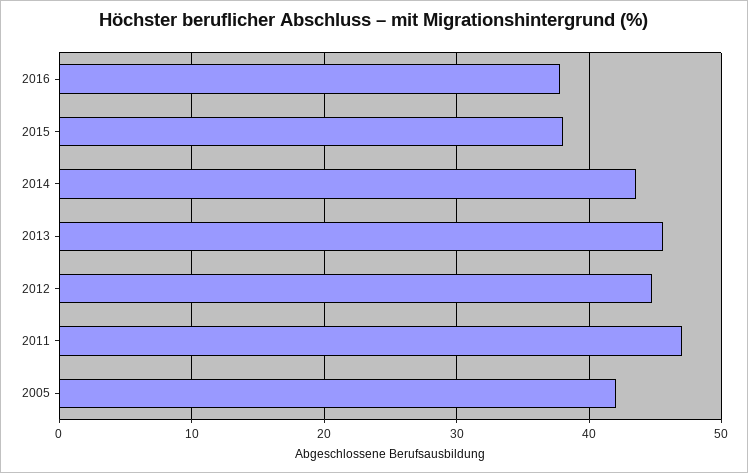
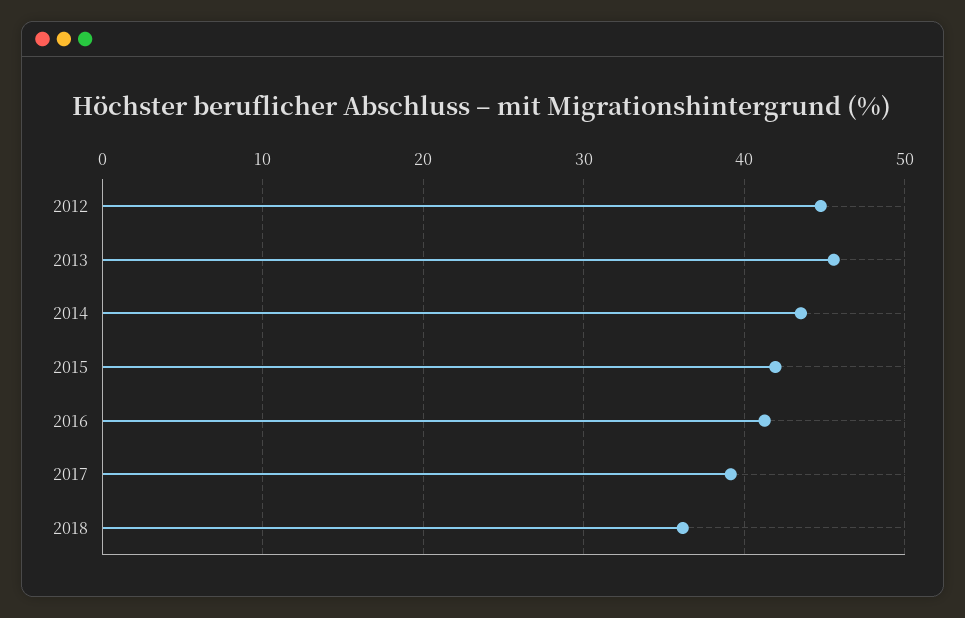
2016: 38 -> 41
2015: 38 -> 42
2011: 47 -> none
2005: 42 -> none
2017: none -> 39
2018: none -> 36

